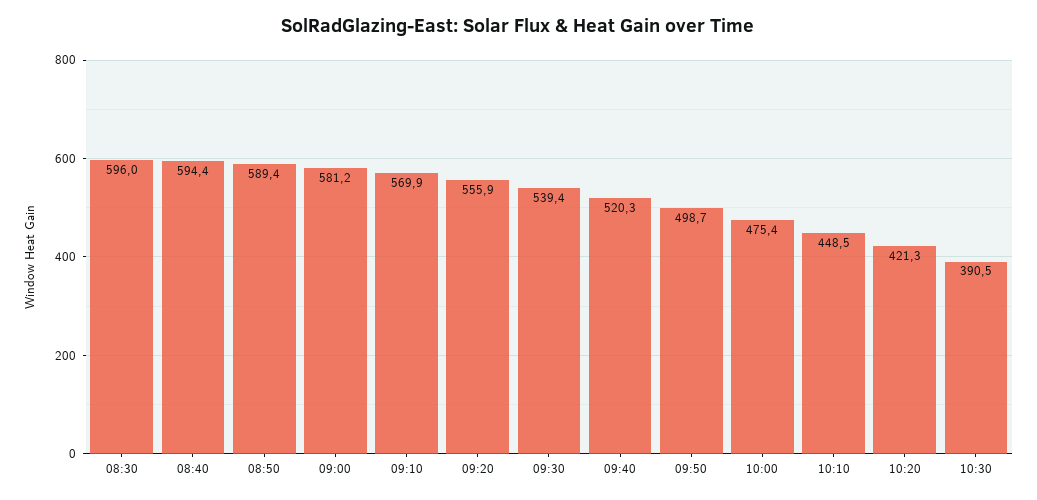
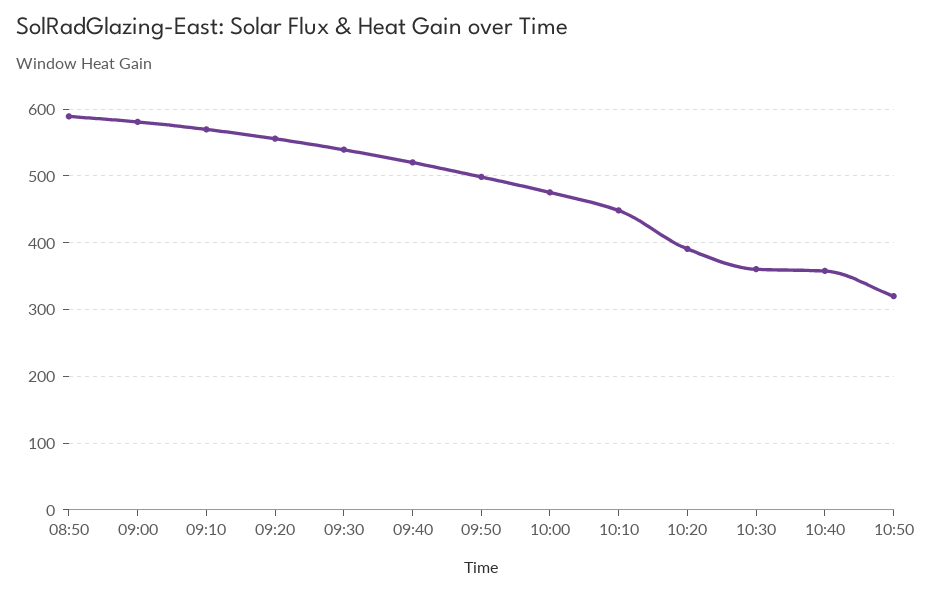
08:30: 596 -> none
08:40: 594.4 -> none
10:20: 421.3 -> 390
10:30: 390.5 -> 360
10:40: none -> 360
10:50: none -> 320

